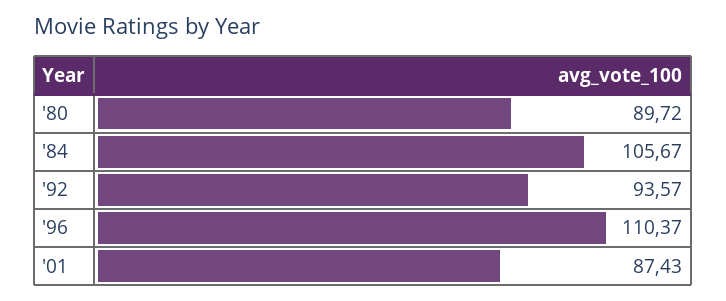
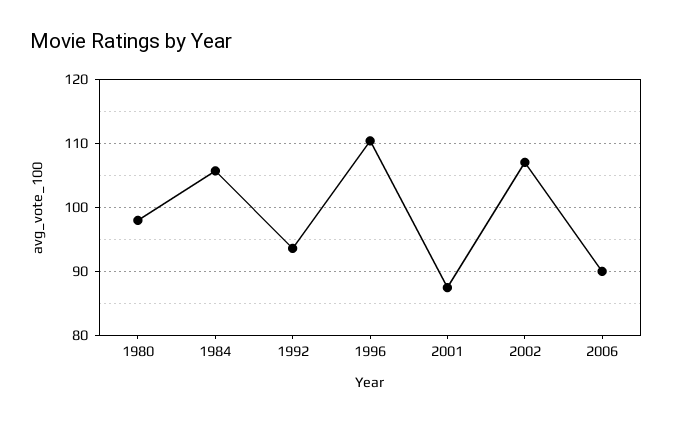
'80: 89.72 -> 98
2002: none -> 107
2006: none -> 90

